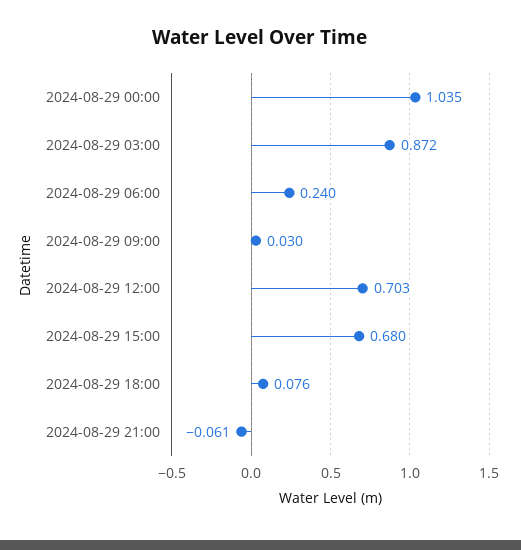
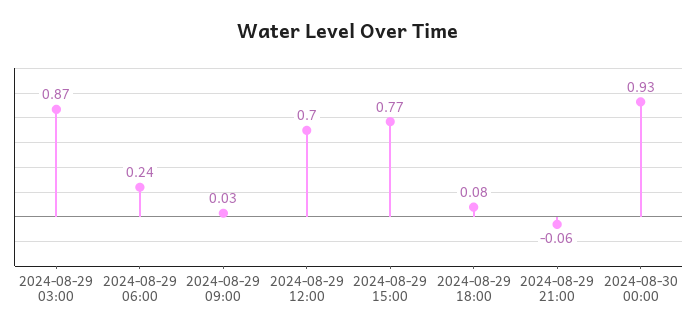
2024-08-29 00:00: 1.035 -> none
2024-08-29 15:00: 0.68 -> 0.77
2024-08-30 00:00: none -> 0.93

